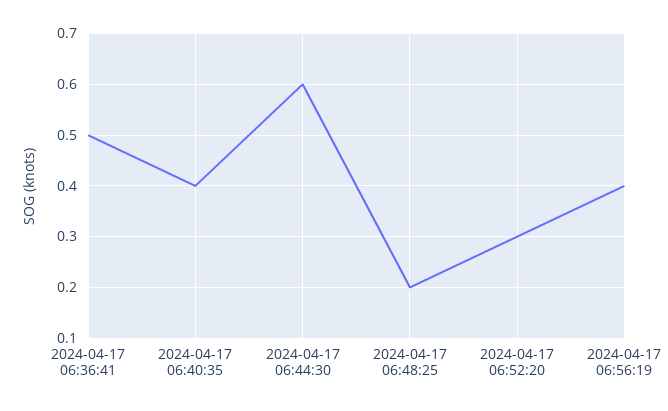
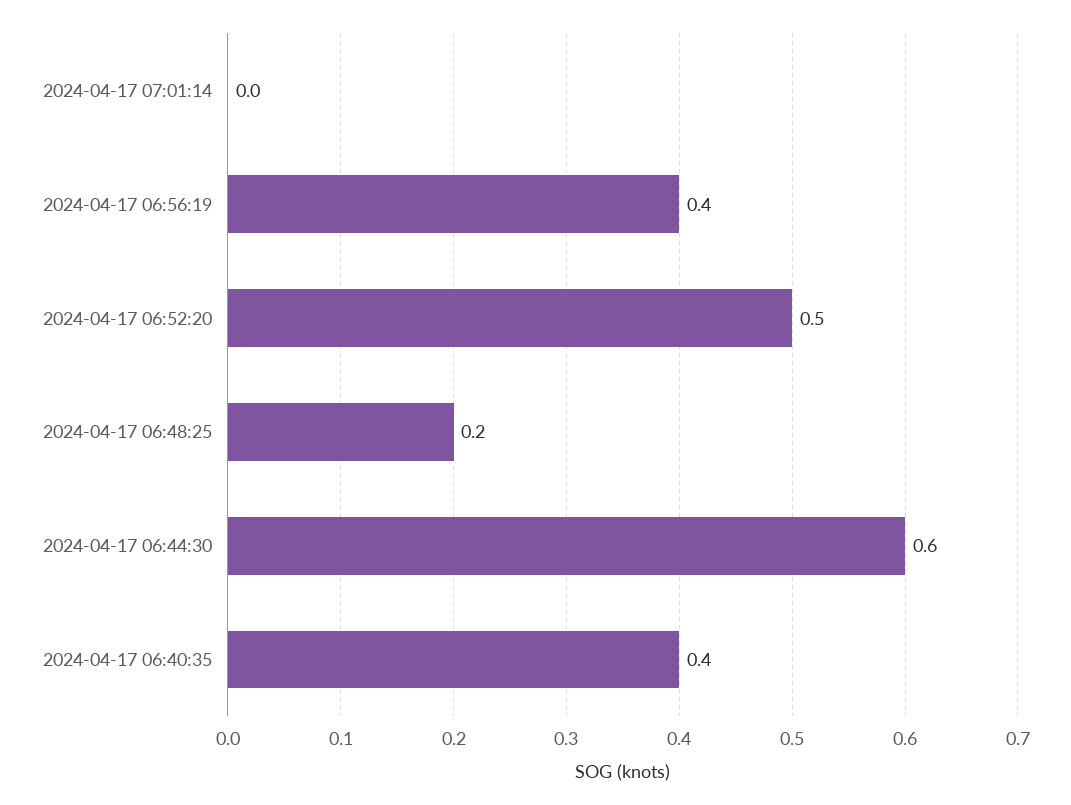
2024-04-17 06:36:41: 0.5 -> none
2024-04-17 06:52:20: 0.3 -> 0.5
2024-04-17 07:01:14: none -> 0

